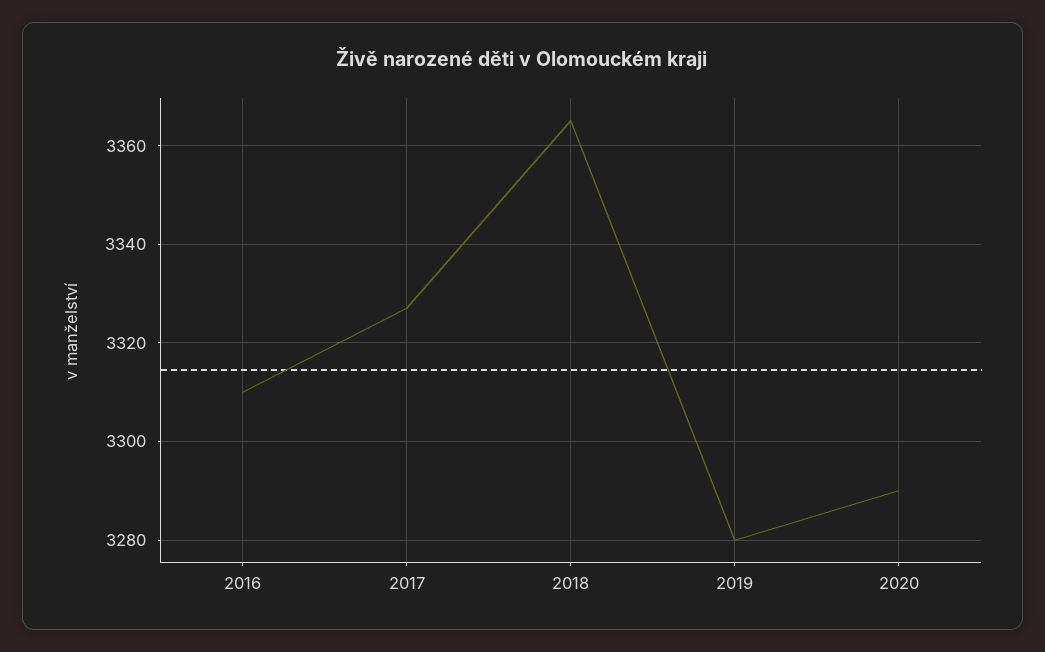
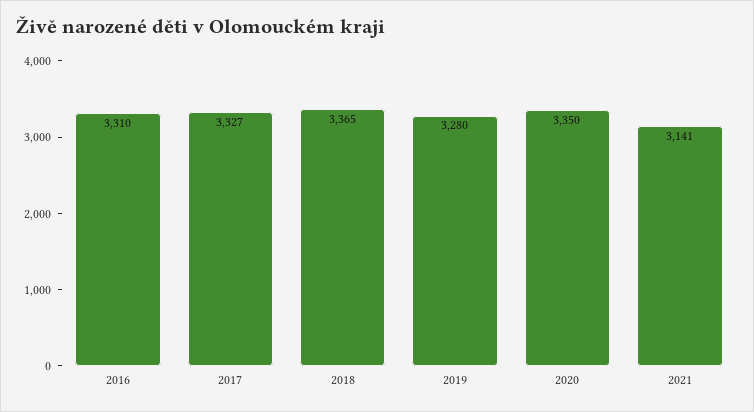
2020: 3290 -> 3350
2021: none -> 3141

